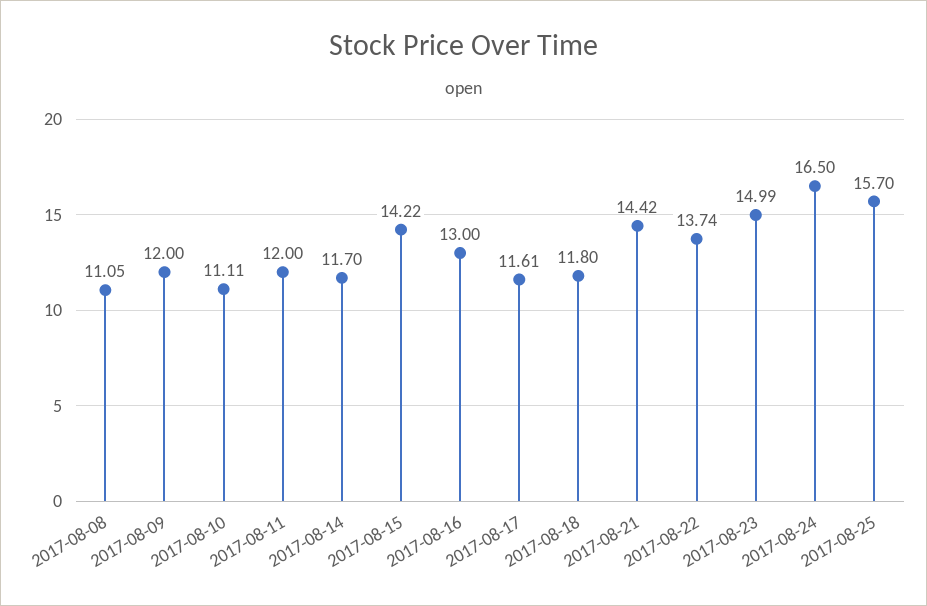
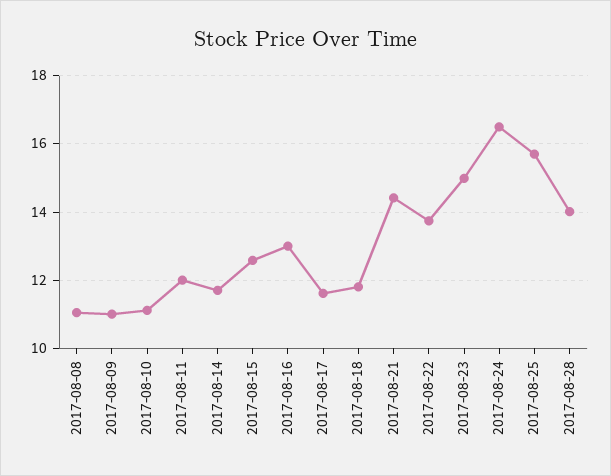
2017-08-09: 12 -> 11
2017-08-15: 14.22 -> 12.6
2017-08-28: none -> 14

